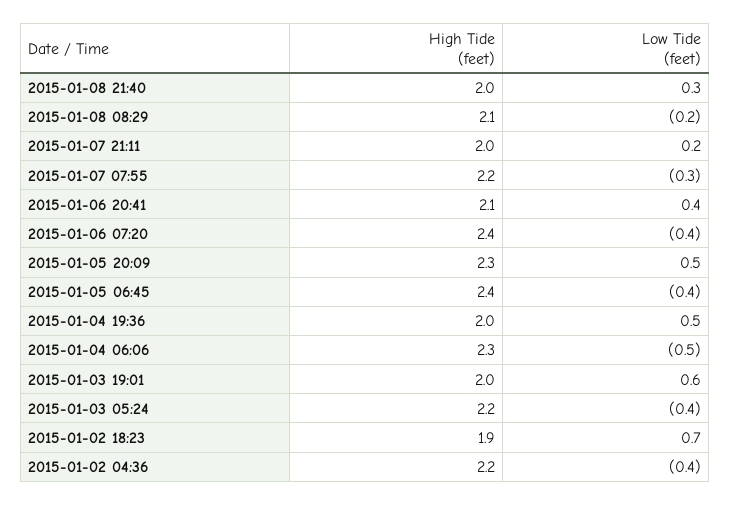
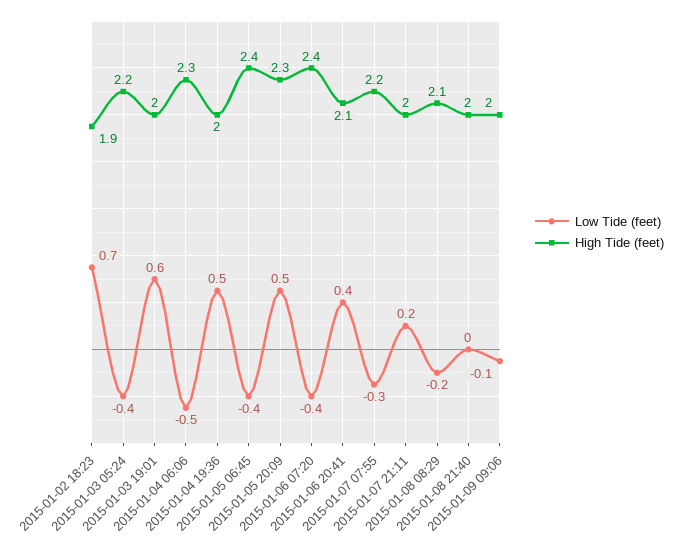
Low Tide (feet), 2015-01-08 21:40: 0.3 -> 0
High Tide (feet), 2015-01-02 04:36: 2.2 -> none
Low Tide (feet), 2015-01-02 04:36: -0.4 -> none
Low Tide (feet), 2015-01-09 09:06: none -> -0.1
High Tide (feet), 2015-01-09 09:06: none -> 2

